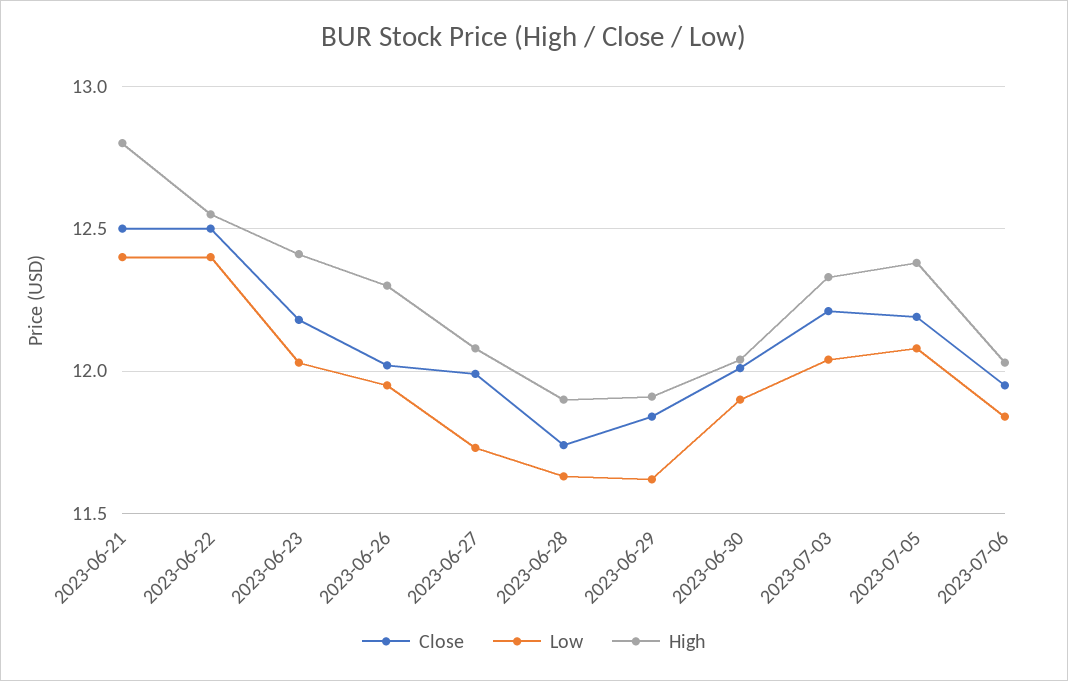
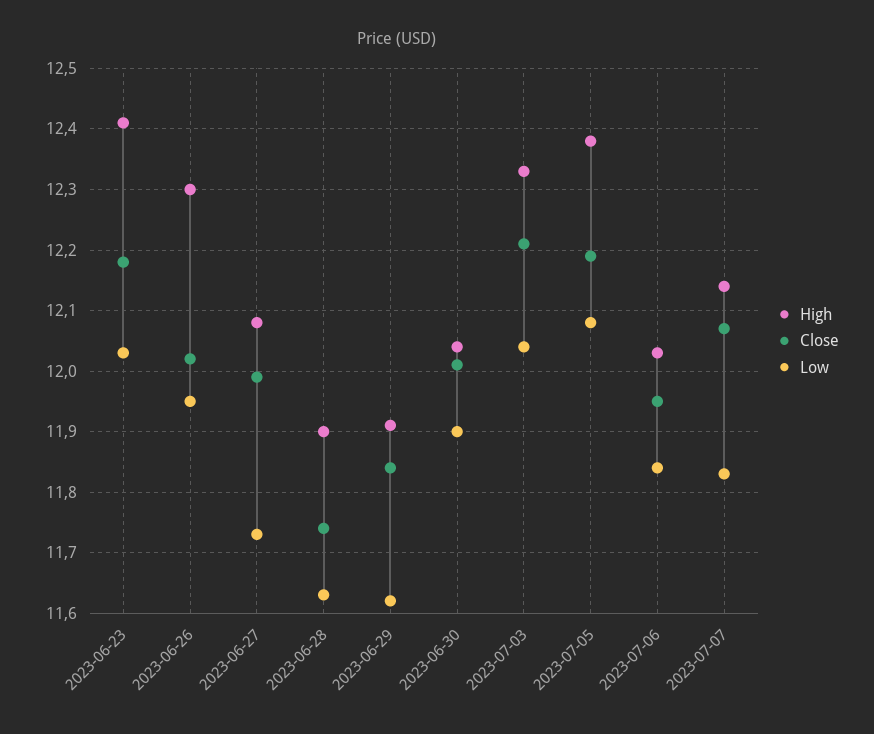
Close, 2023-06-21: 12.5 -> none
Low, 2023-06-21: 12.4 -> none
High, 2023-06-21: 12.8 -> none
Close, 2023-06-22: 12.5 -> none
Low, 2023-06-22: 12.4 -> none
High, 2023-06-22: 12.55 -> none
High, 2023-07-07: none -> 12.14
Close, 2023-07-07: none -> 12.07
Low, 2023-07-07: none -> 11.83

